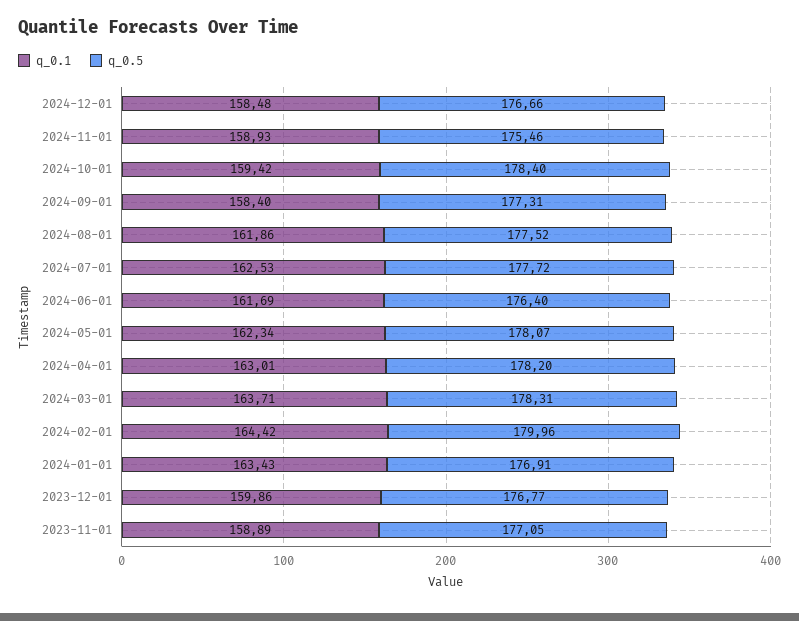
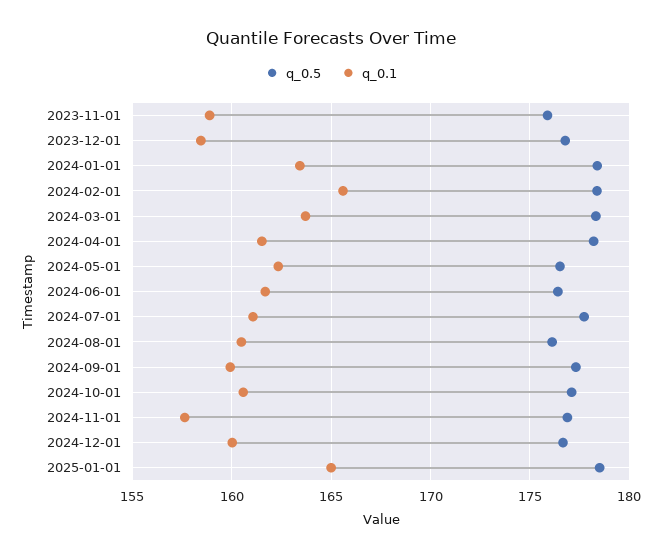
q_0.1, 2024-12-01: 158.48 -> 160
q_0.1, 2024-11-01: 158.93 -> 157.5
q_0.5, 2024-11-01: 175.46 -> 177
q_0.1, 2024-10-01: 159.42 -> 160.5
q_0.5, 2024-10-01: 178.4 -> 177
q_0.1, 2024-09-01: 158.4 -> 160
q_0.1, 2024-08-01: 161.86 -> 160.5
q_0.5, 2024-08-01: 177.52 -> 176
q_0.1, 2024-07-01: 162.53 -> 161
q_0.5, 2024-05-01: 178.07 -> 176.5
q_0.1, 2024-04-01: 163.01 -> 161.5
q_0.1, 2024-02-01: 164.42 -> 165.5
q_0.5, 2024-02-01: 179.96 -> 178.5
q_0.5, 2024-01-01: 176.91 -> 178.5
q_0.1, 2023-12-01: 159.86 -> 158.5
q_0.5, 2023-11-01: 177.05 -> 176
q_0.5, 2025-01-01: none -> 178.5
q_0.1, 2025-01-01: none -> 165

